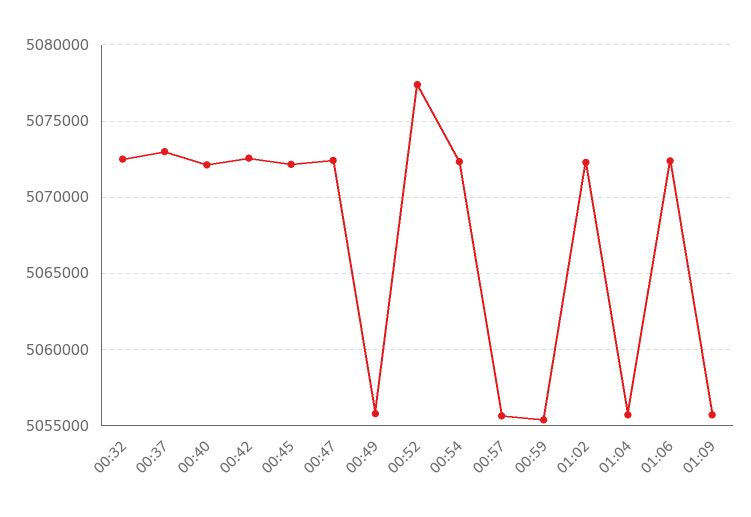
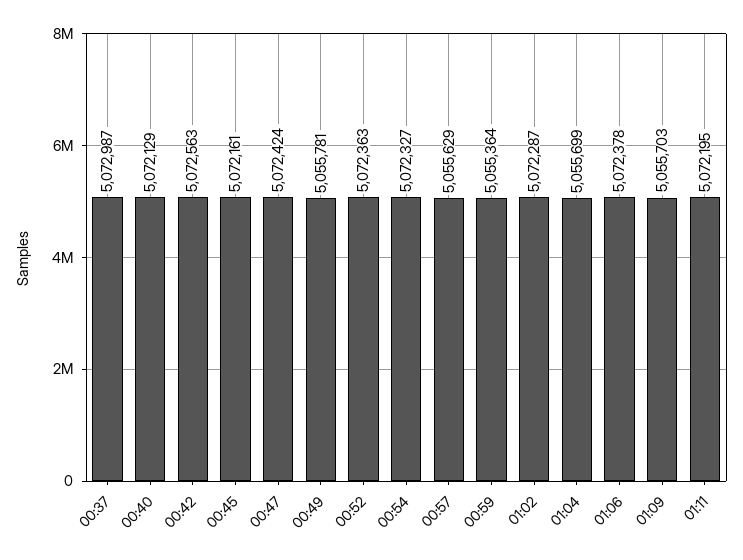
00:32: 5072500 -> none
00:52: 5077500 -> 5072363
01:11: none -> 5072195

